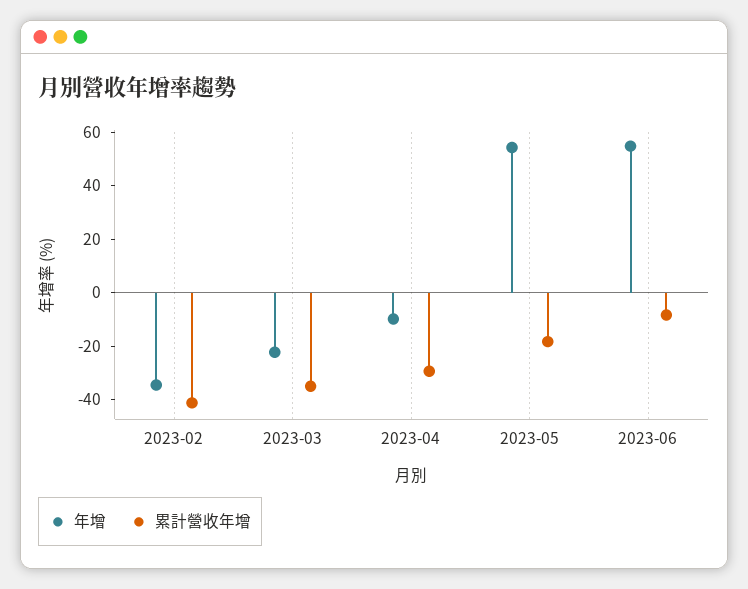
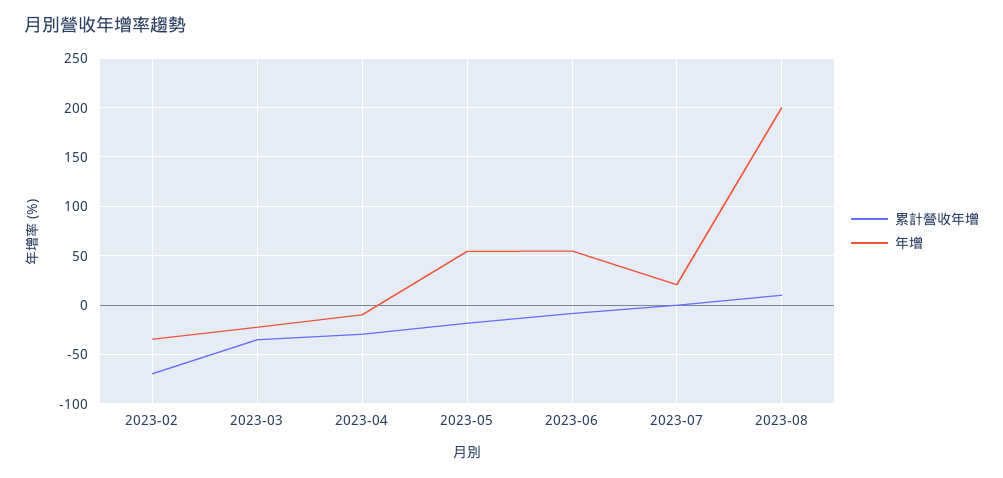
累計營收年增, 2023-02: -40 -> -70
累計營收年增, 2023-07: none -> 0
年增, 2023-07: none -> 20
累計營收年增, 2023-08: none -> 10
年增, 2023-08: none -> 200

